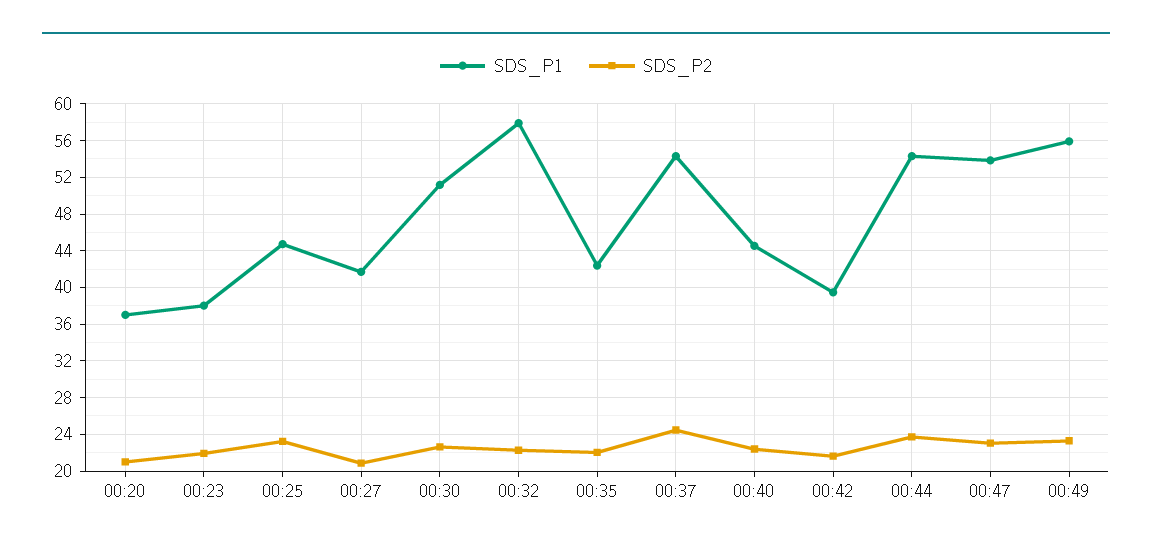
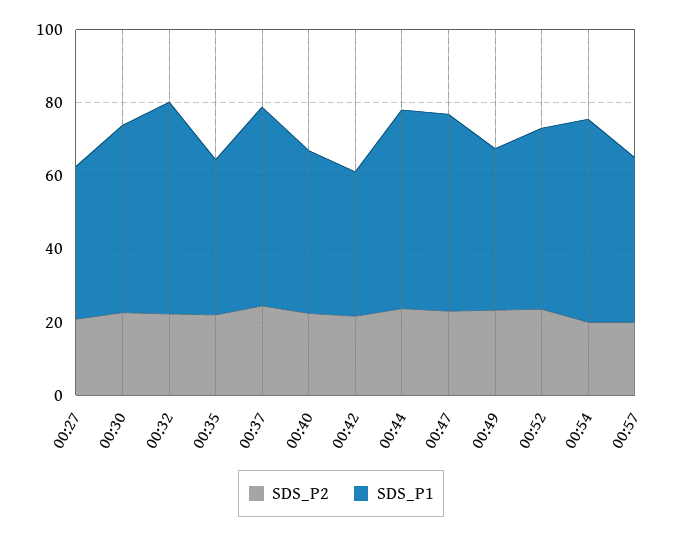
SDS_P1, 00:20: 37 -> none
SDS_P2, 00:20: 21 -> none
SDS_P1, 00:23: 38 -> none
SDS_P2, 00:23: 22 -> none
SDS_P1, 00:25: 45 -> none
SDS_P2, 00:25: 23 -> none
SDS_P1, 00:49: 56 -> 45
SDS_P2, 00:52: none -> 25
SDS_P1, 00:52: none -> 50
SDS_P2, 00:54: none -> 20
SDS_P1, 00:54: none -> 55
SDS_P2, 00:57: none -> 20
SDS_P1, 00:57: none -> 45

